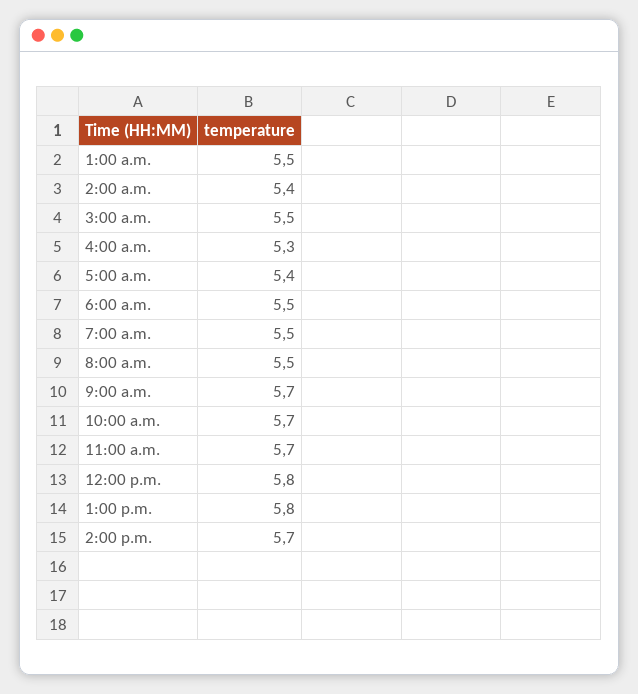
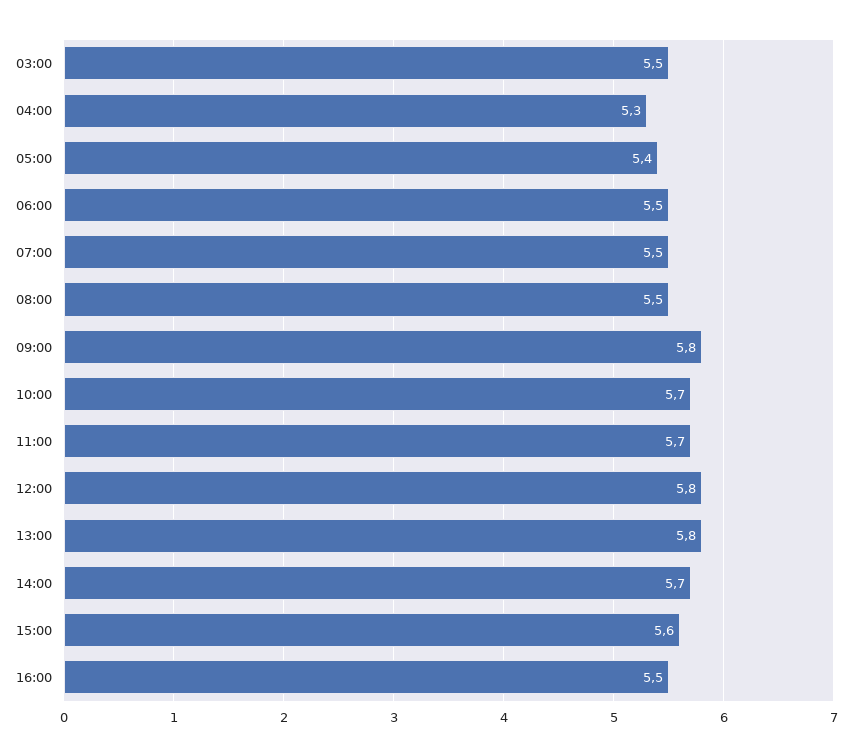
1:00 a.m.: 5.5 -> none
2:00 a.m.: 5.4 -> none
9:00 a.m.: 5.7 -> 5.8
15:00: none -> 5.6
16:00: none -> 5.5

